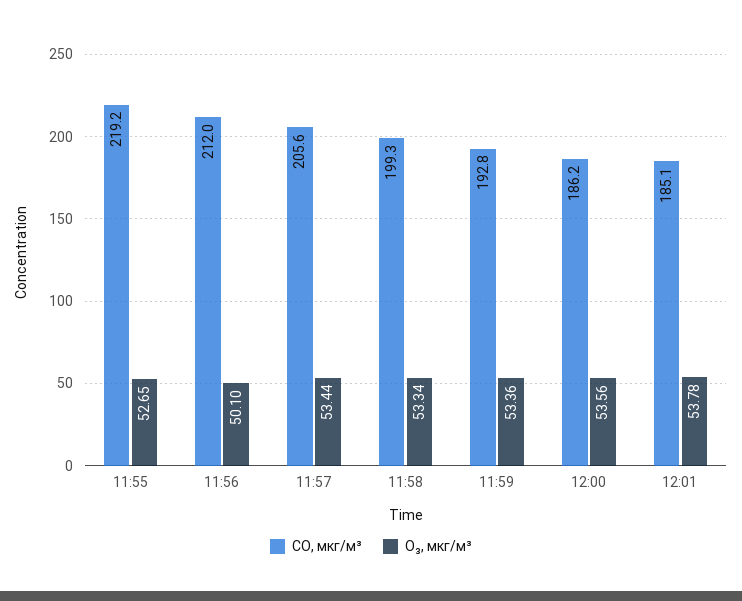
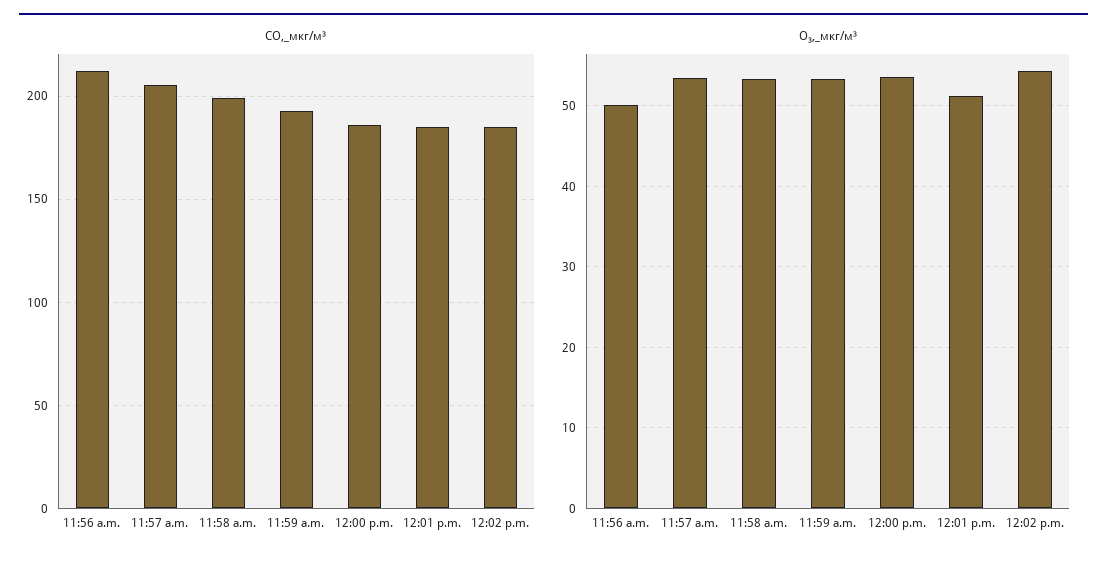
CO, мкг/м³, 11:55: 219.2 -> none
O₃, мкг/м³, 11:55: 52.65 -> none
O₃, мкг/м³, 12:01: 53.78 -> 51
CO, мкг/м³, 12:02 p.m.: none -> 185
O₃, мкг/м³, 12:02 p.m.: none -> 54

